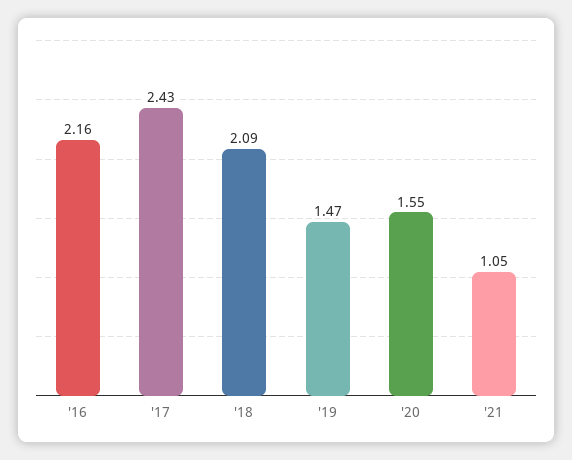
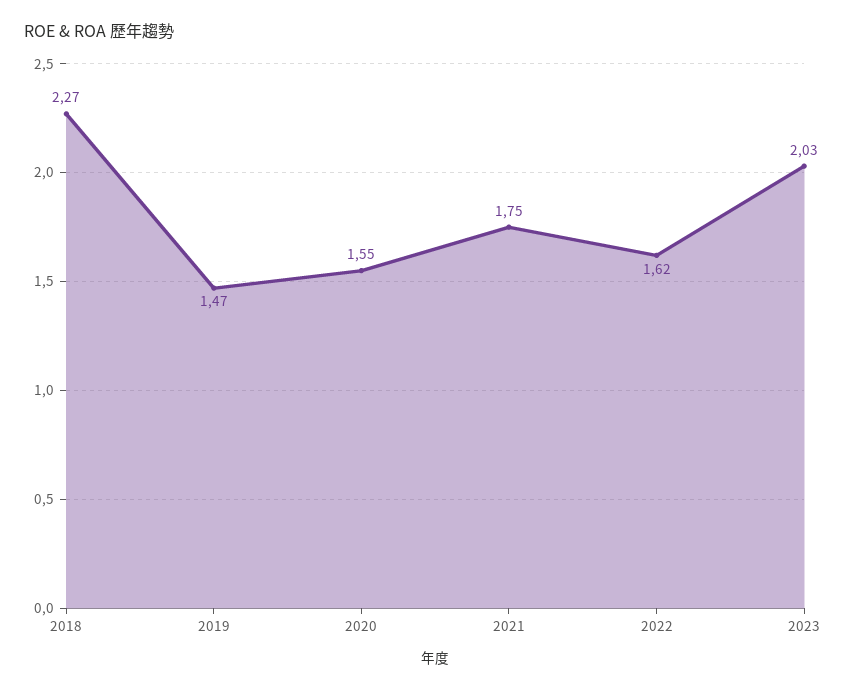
'16: 2.16 -> none
'17: 2.43 -> none
'18: 2.09 -> 2.27
'21: 1.05 -> 1.75
2022: none -> 1.62
2023: none -> 2.03

